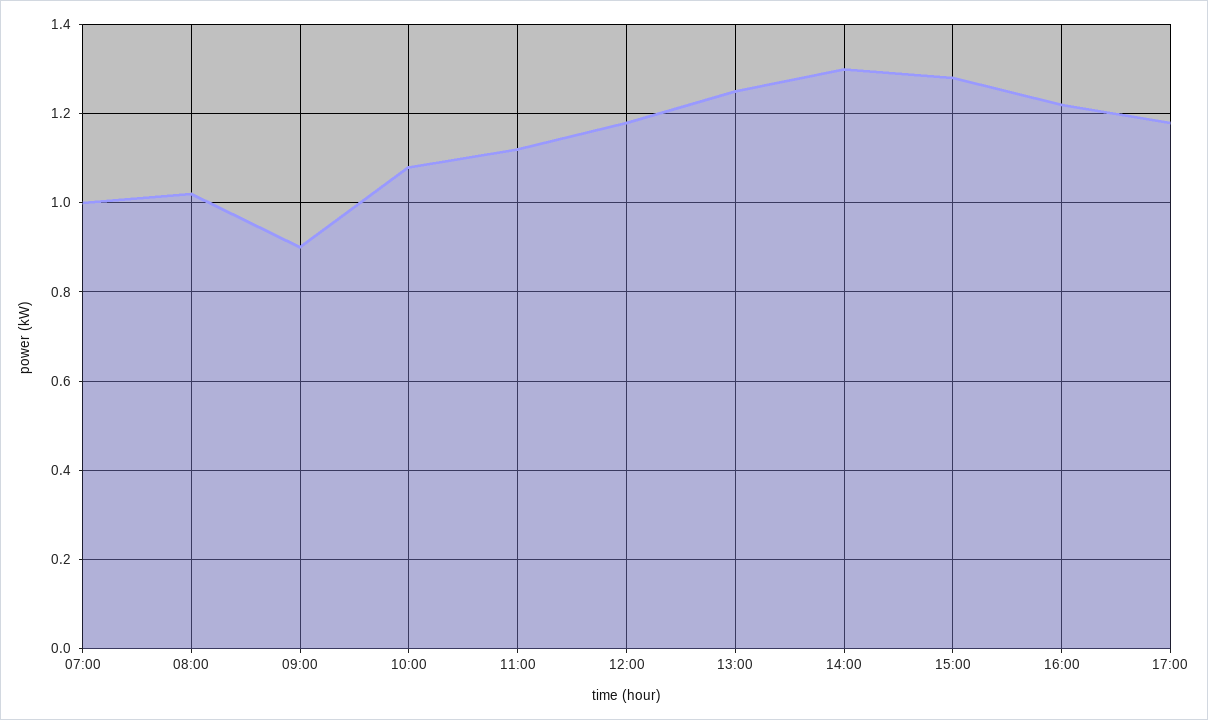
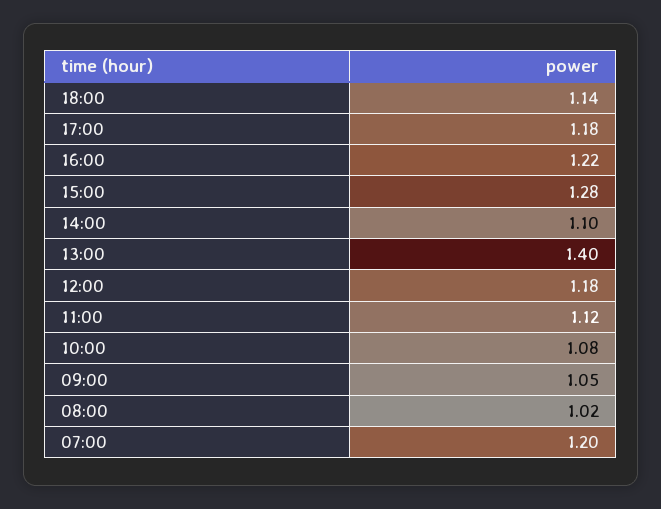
07:00: 1 -> 1.2
09:00: 0.9 -> 1.05
13:00: 1.25 -> 1.4
14:00: 1.3 -> 1.1
18:00: none -> 1.14

